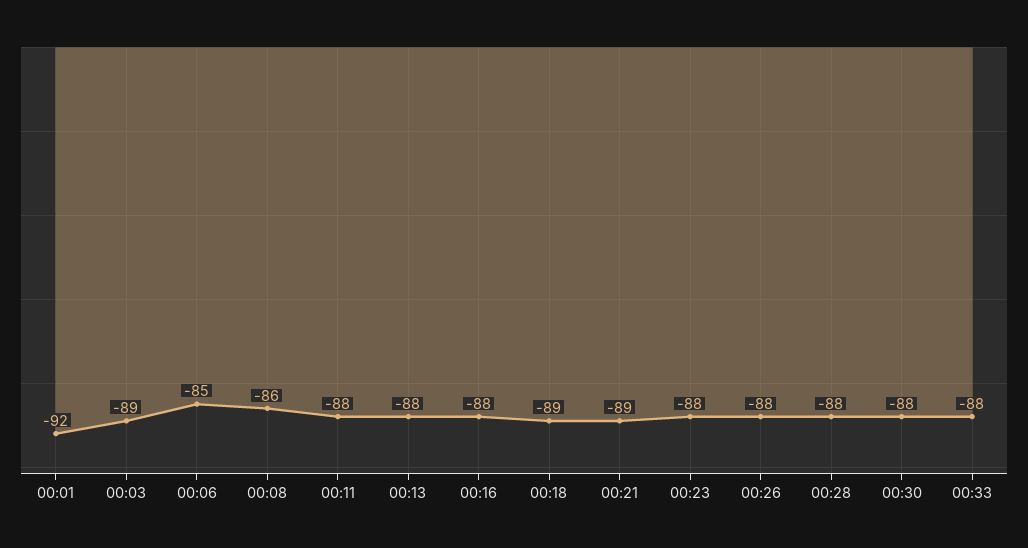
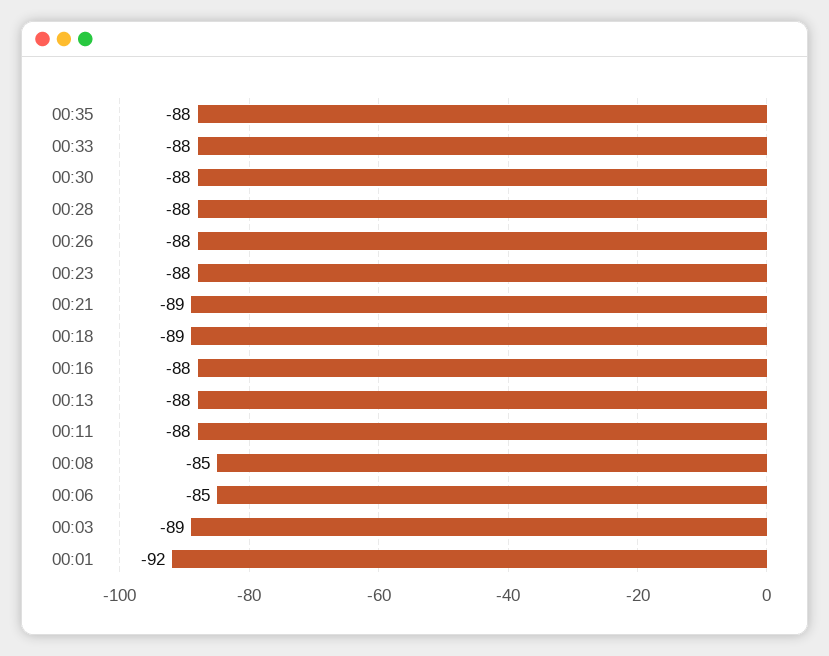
00:08: -86 -> -85
00:35: none -> -88

